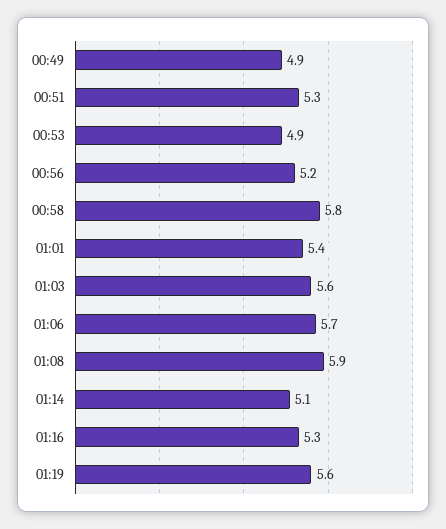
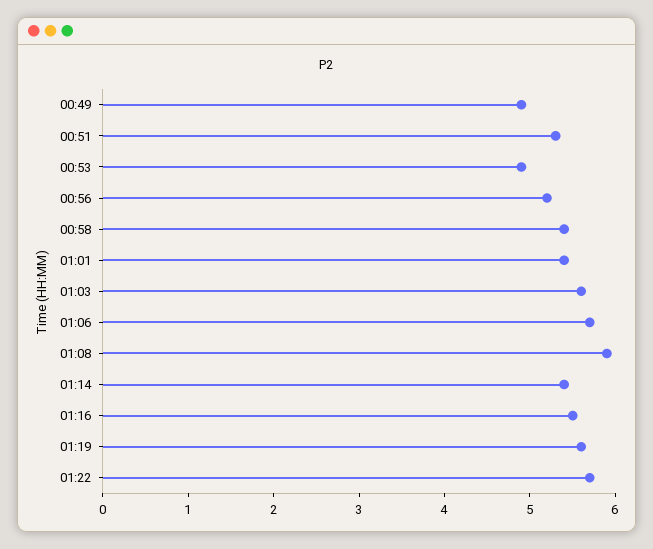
00:58: 5.8 -> 5.4
01:14: 5.1 -> 5.4
01:16: 5.3 -> 5.5
01:22: none -> 5.7

